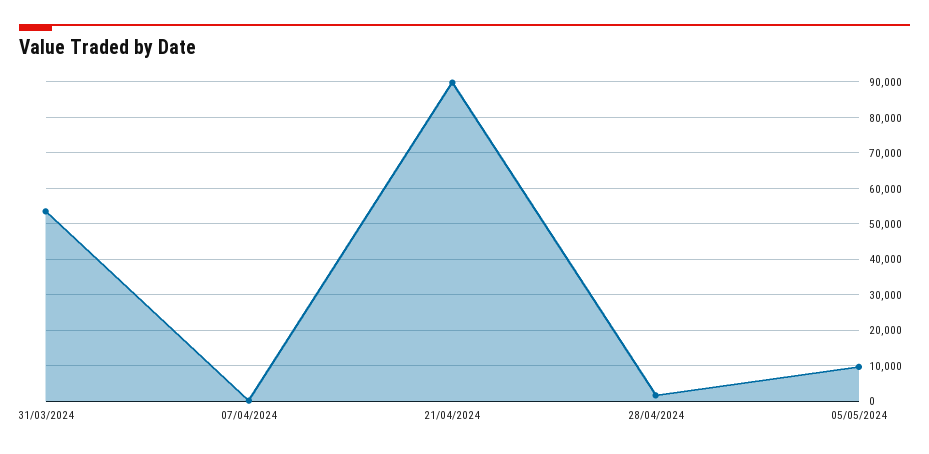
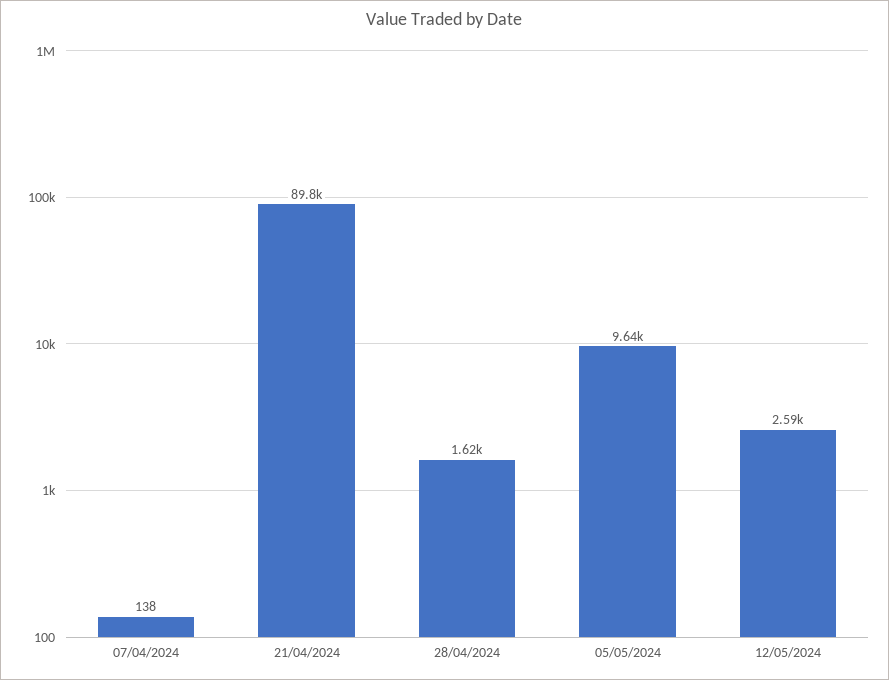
31/03/2024: 54000 -> none
12/05/2024: none -> 2590

